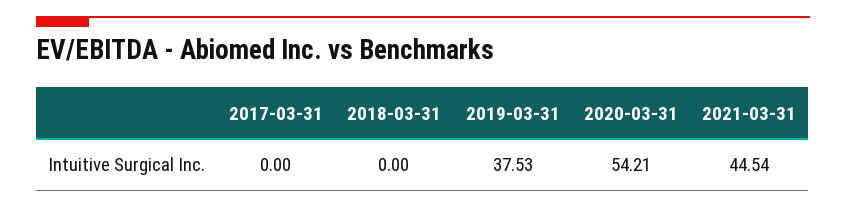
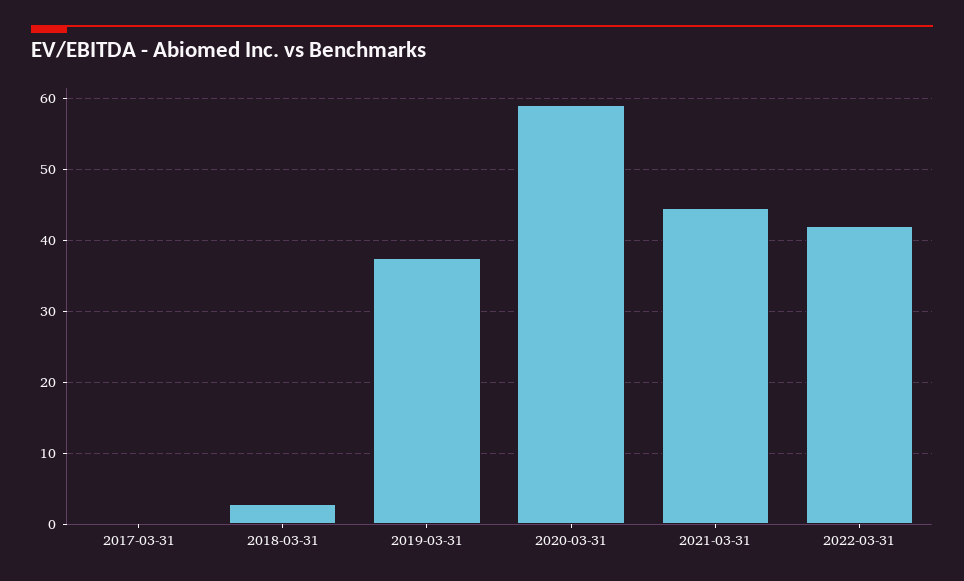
2018-03-31: 0 -> 3
2020-03-31: 54.21 -> 59
2022-03-31: none -> 42

